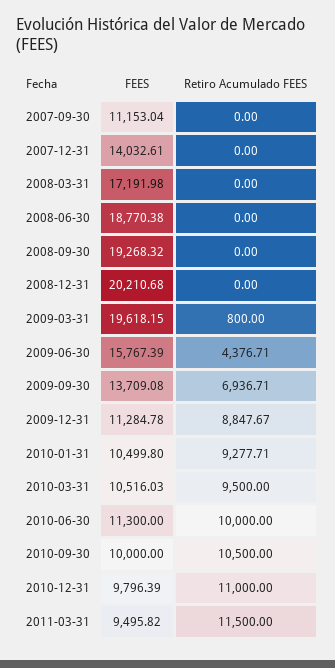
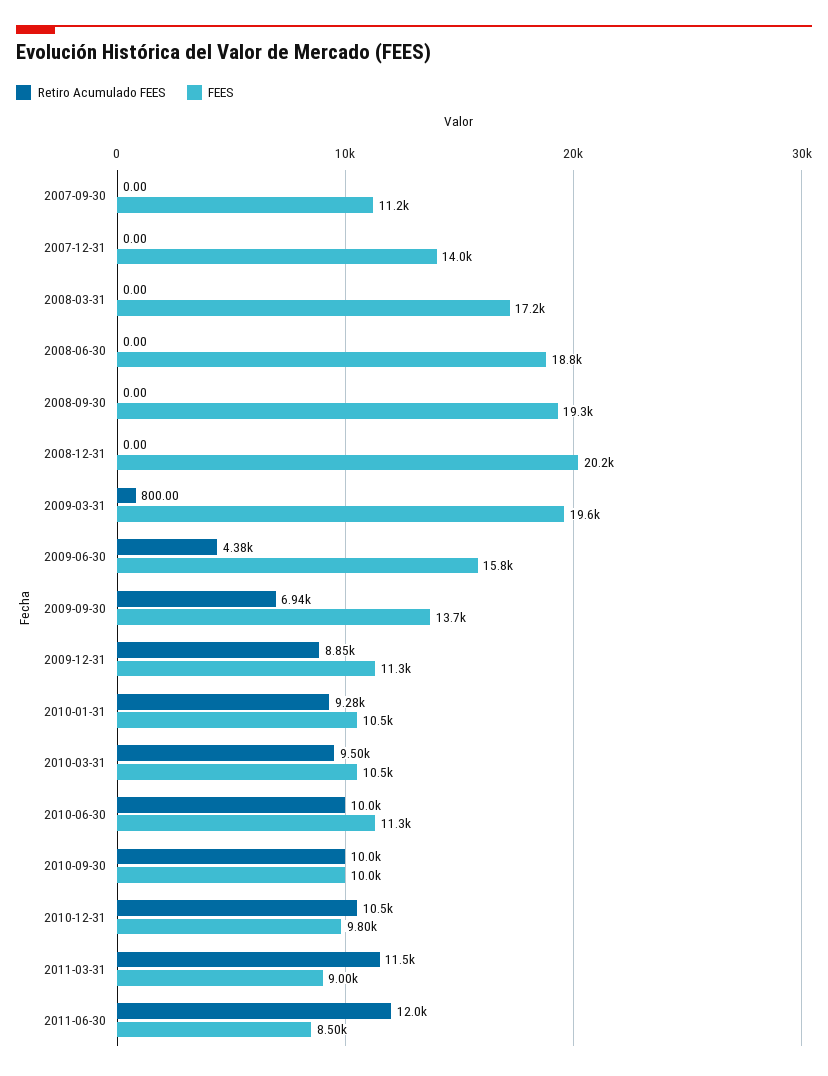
Retiro Acumulado FEES, 2010-09-30: 10500 -> 10000
Retiro Acumulado FEES, 2010-12-31: 11000 -> 10500
FEES, 2011-03-31: 9495.82 -> 9000
Retiro Acumulado FEES, 2011-06-30: none -> 12000
FEES, 2011-06-30: none -> 8500

